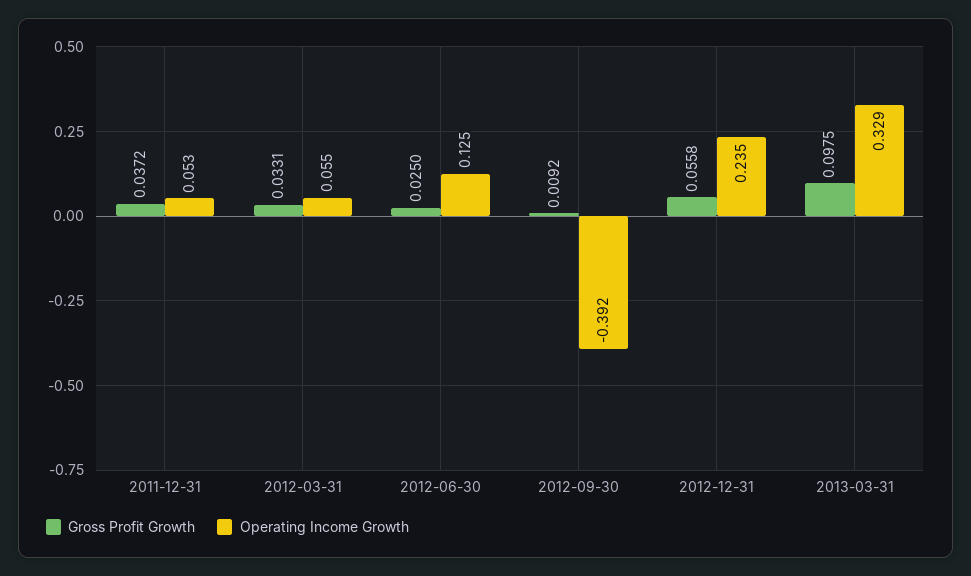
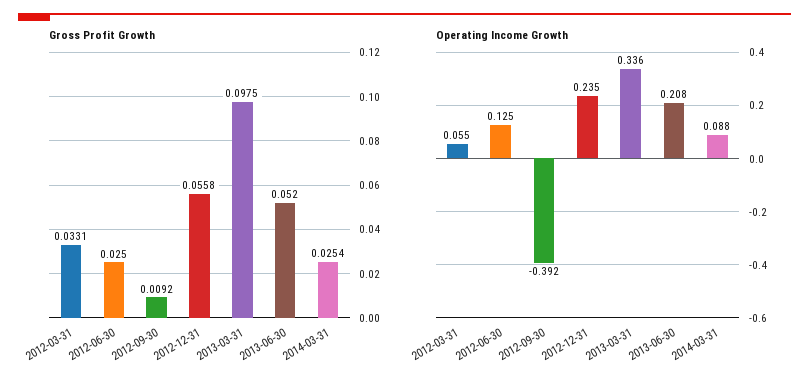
Gross Profit Growth, 2011-12-31: 0.0372 -> none
Operating Income Growth, 2011-12-31: 0.053 -> none
Operating Income Growth, 2013-03-31: 0.329 -> 0.336
Gross Profit Growth, 2013-06-30: none -> 0.052
Gross Profit Growth, 2014-03-31: none -> 0.0254
Operating Income Growth, 2013-06-30: none -> 0.208
Operating Income Growth, 2014-03-31: none -> 0.088

